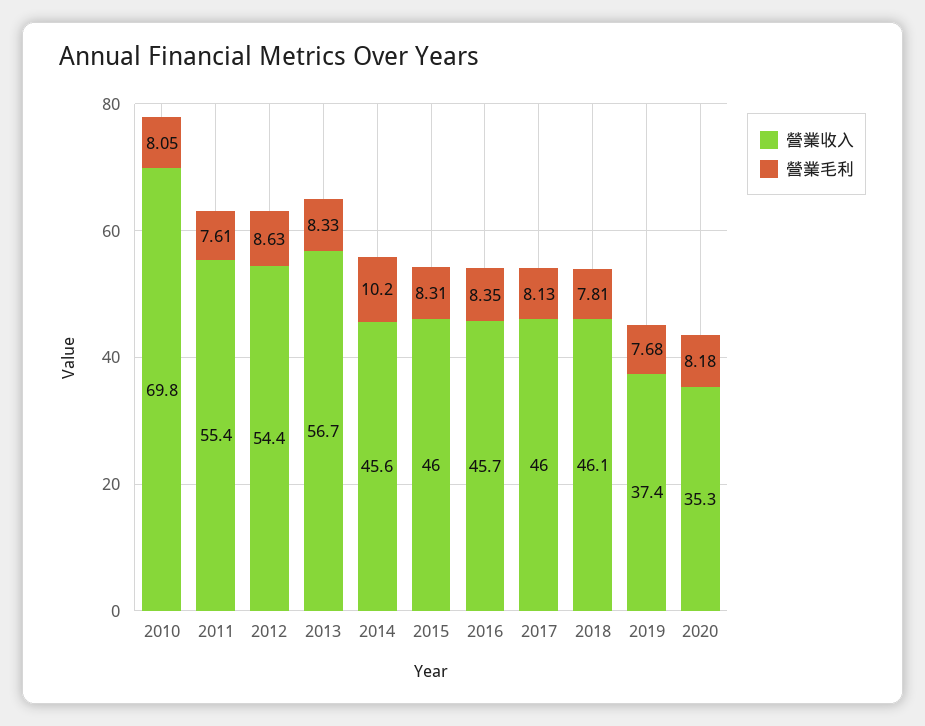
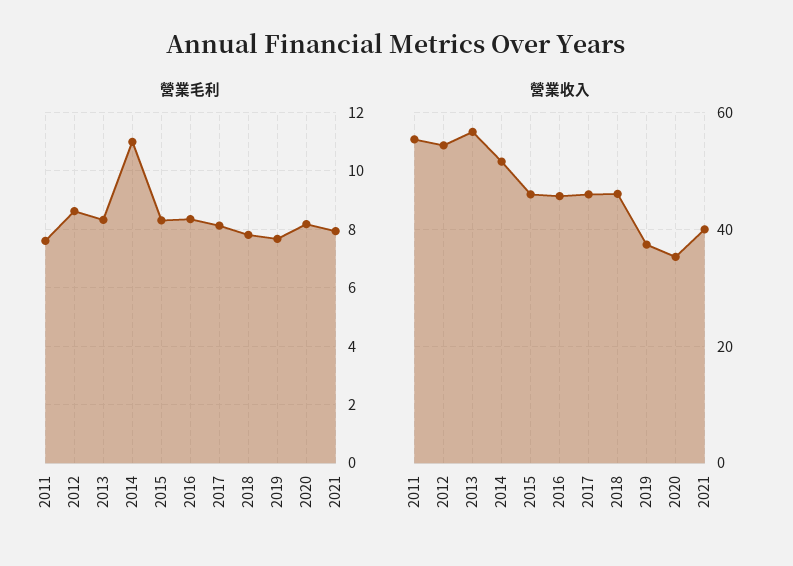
營業收入, 2010: 69.8 -> none
營業毛利, 2010: 8.05 -> none
營業收入, 2014: 45.6 -> 52
營業毛利, 2014: 10.2 -> 11
營業毛利, 2021: none -> 8
營業收入, 2021: none -> 40

